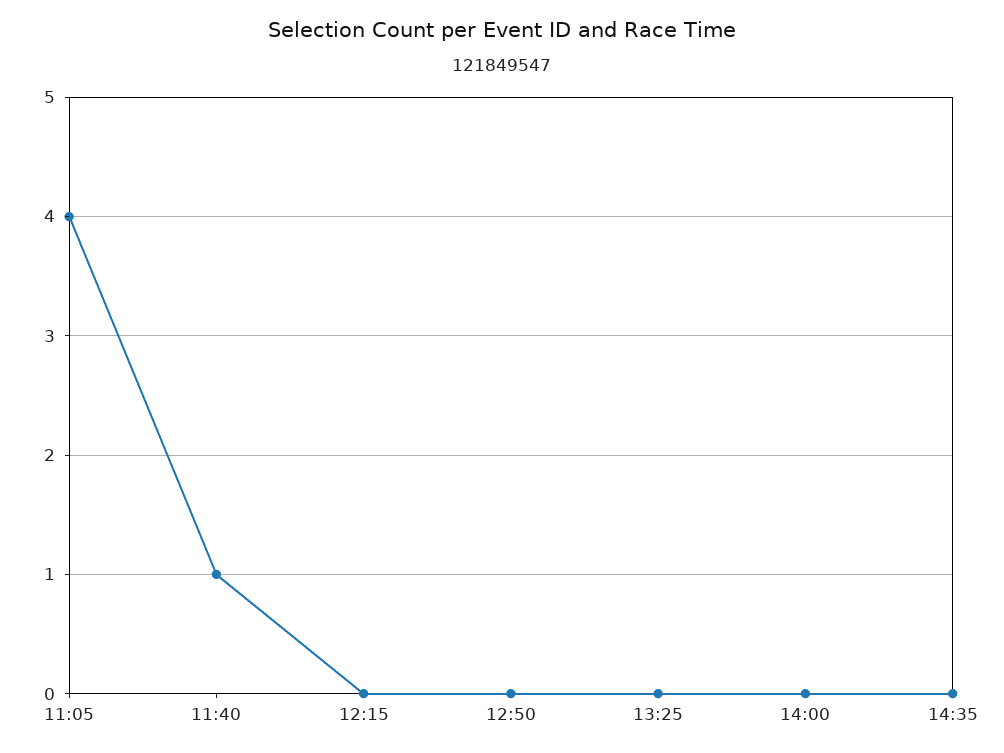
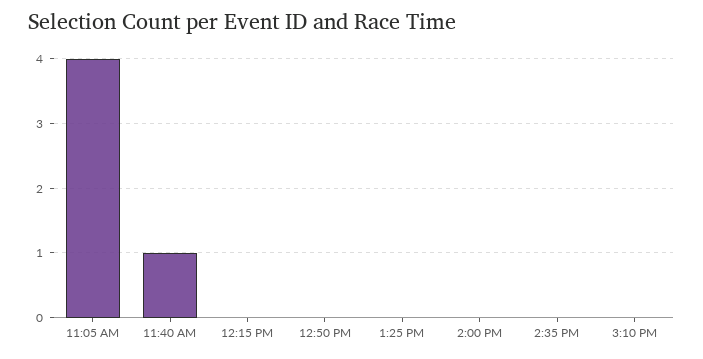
3:10 PM: none -> 0

